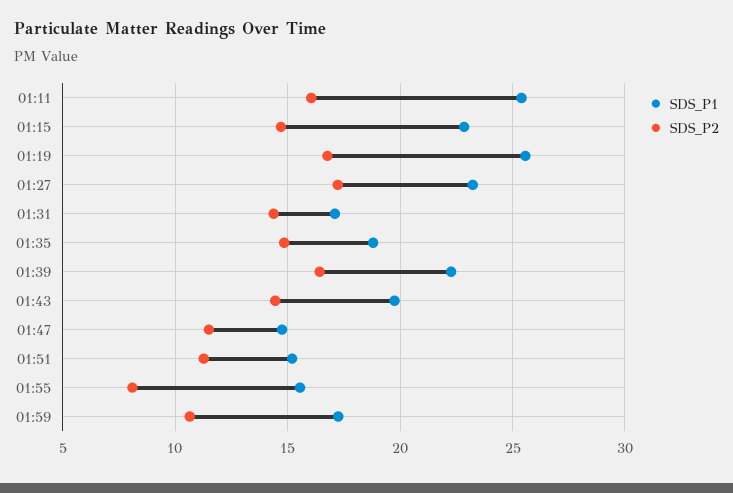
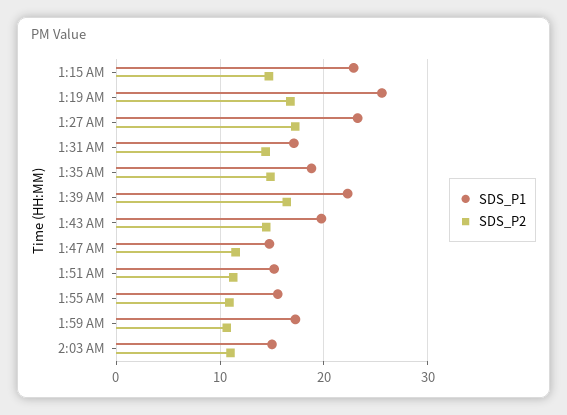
SDS_P1, 01:11: 25.5 -> none
SDS_P2, 01:11: 16 -> none
SDS_P2, 01:55: 8 -> 11
SDS_P1, 2:03 AM: none -> 15
SDS_P2, 2:03 AM: none -> 11

